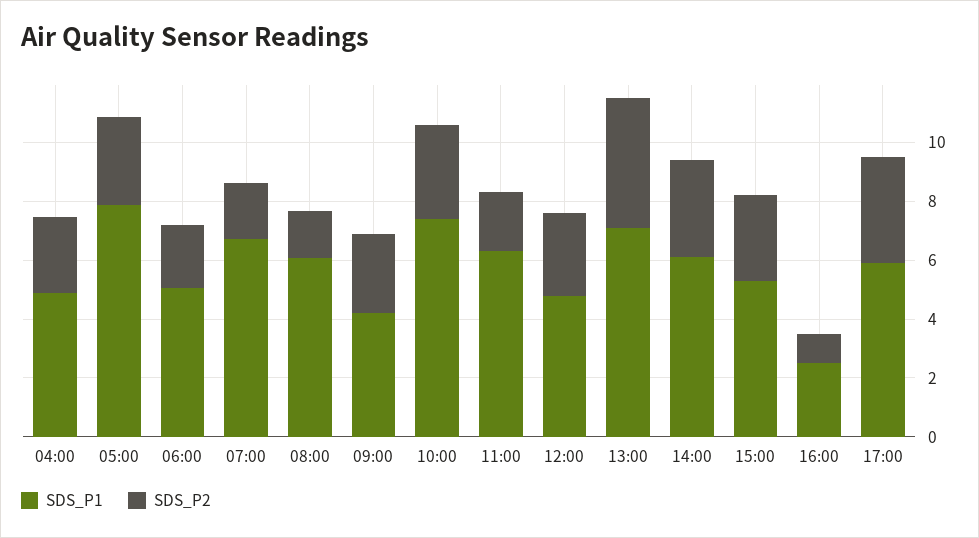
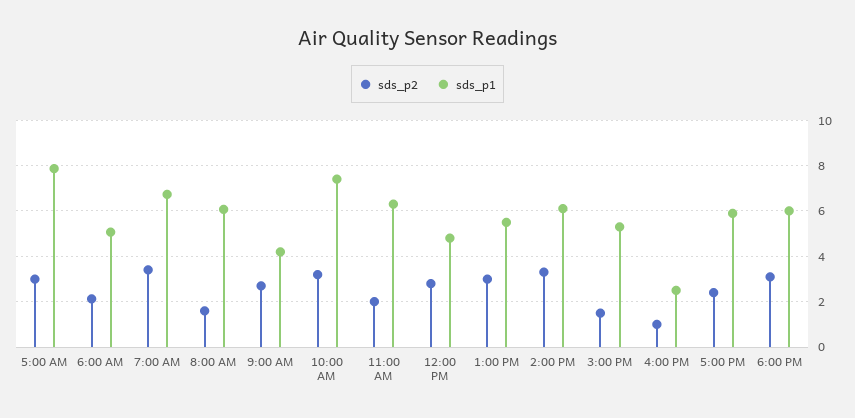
SDS_P1, 04:00: 5 -> none
SDS_P2, 04:00: 2.5 -> none
SDS_P2, 07:00: 2 -> 3.5
SDS_P1, 13:00: 7 -> 5.5
SDS_P2, 13:00: 4.5 -> 3
SDS_P2, 15:00: 3 -> 1.5
SDS_P2, 17:00: 3.5 -> 2.5
SDS_P2, 6:00 PM: none -> 3
SDS_P1, 6:00 PM: none -> 6

